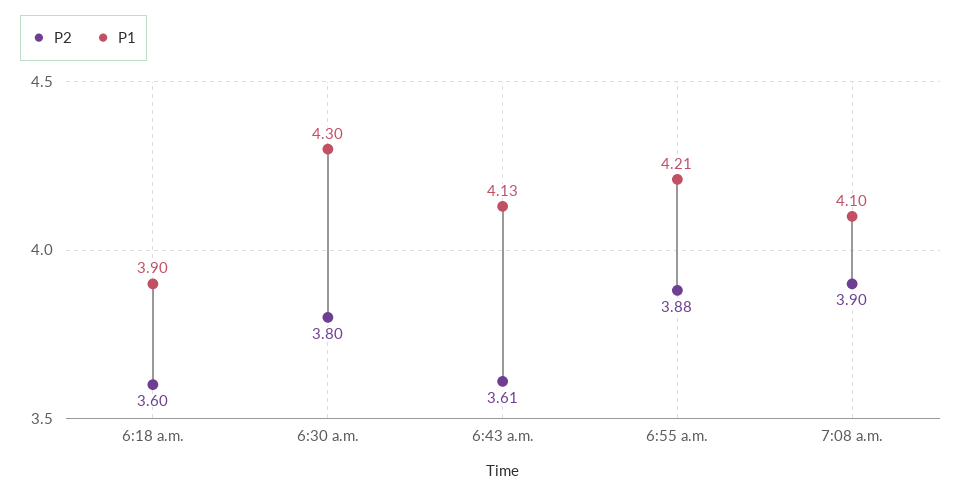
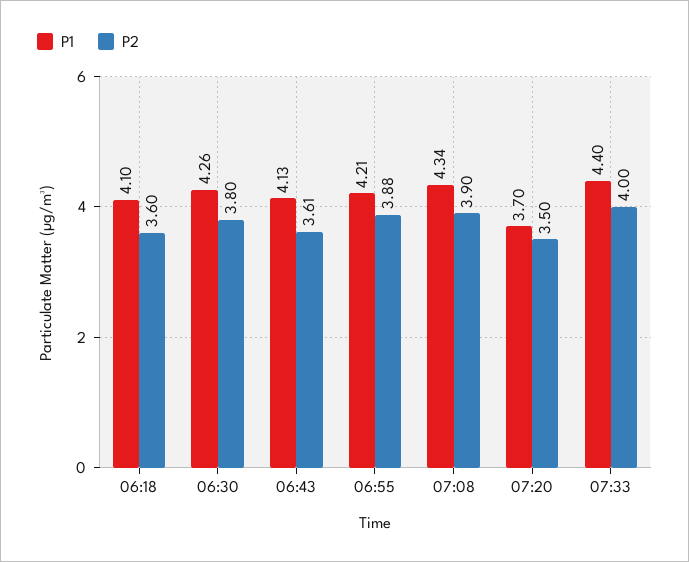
P1, 6:18 a.m.: 3.9 -> 4.1
P1, 6:30 a.m.: 4.3 -> 4.26
P1, 7:08 a.m.: 4.1 -> 4.34
P1, 07:20: none -> 3.7
P2, 07:20: none -> 3.5
P1, 07:33: none -> 4.4
P2, 07:33: none -> 4

